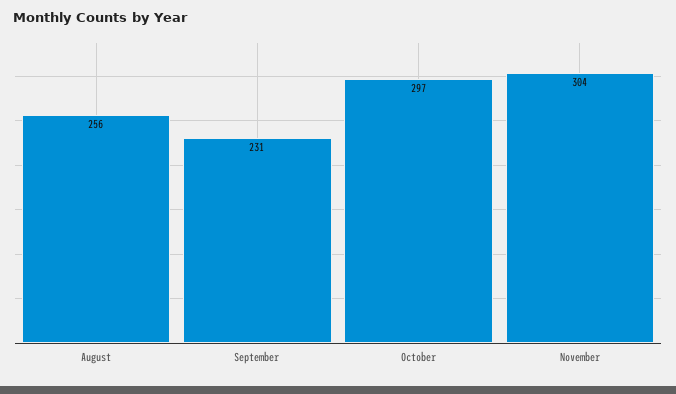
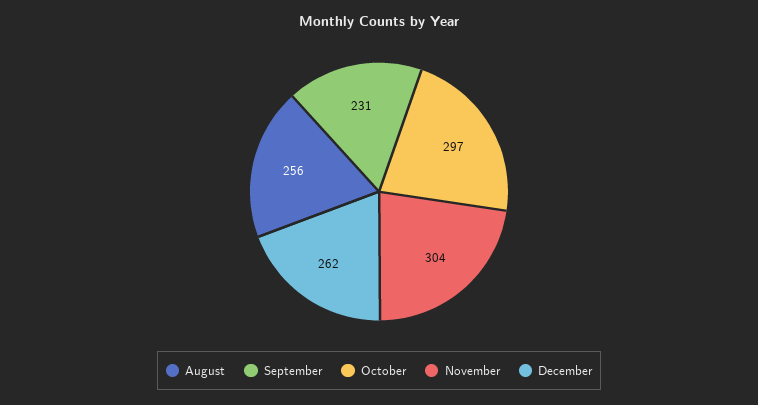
December: none -> 262

